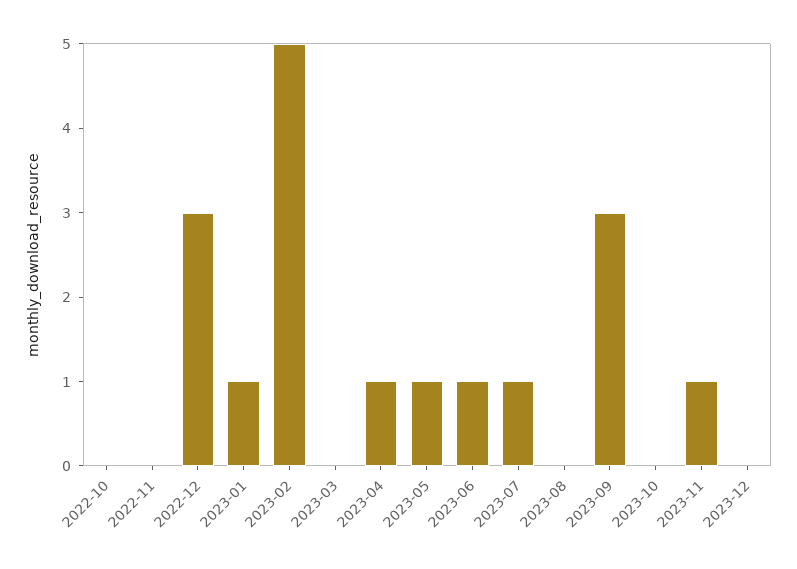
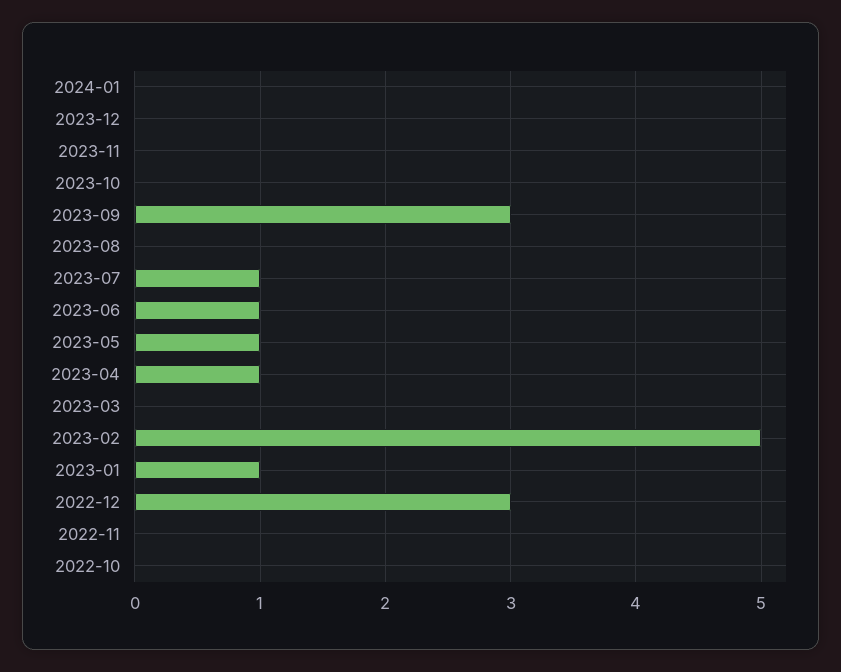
2023-11: 1 -> 0
2024-01: none -> 0

